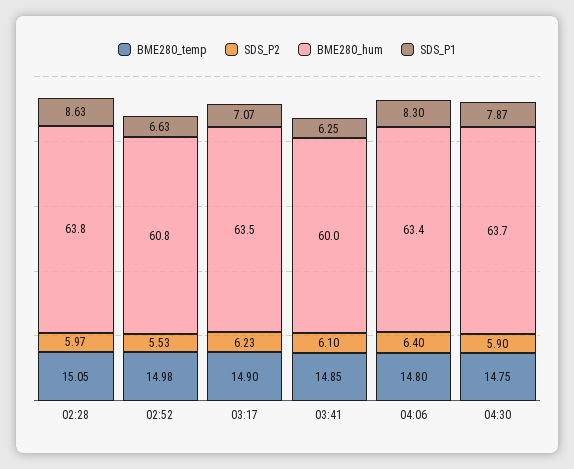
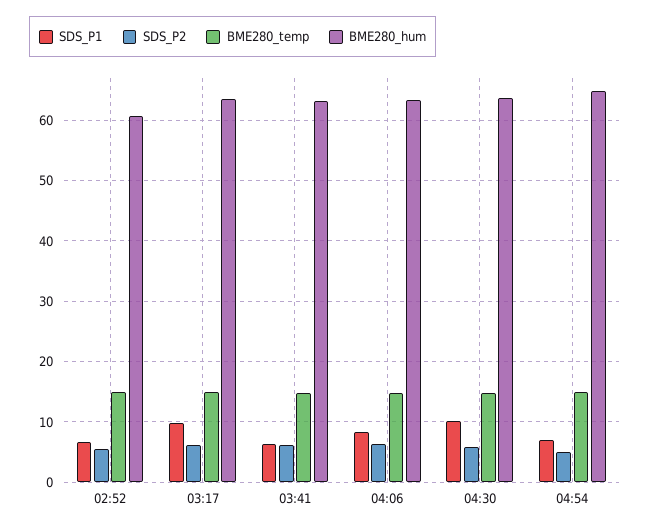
BME280_temp, 02:28: 15.05 -> none
SDS_P2, 02:28: 5.97 -> none
BME280_hum, 02:28: 63.8 -> none
SDS_P1, 02:28: 8.63 -> none
SDS_P1, 03:17: 7.07 -> 10
BME280_hum, 03:41: 60 -> 63
SDS_P1, 04:30: 7.87 -> 10
SDS_P1, 04:54: none -> 7
SDS_P2, 04:54: none -> 5
BME280_temp, 04:54: none -> 15
BME280_hum, 04:54: none -> 65

